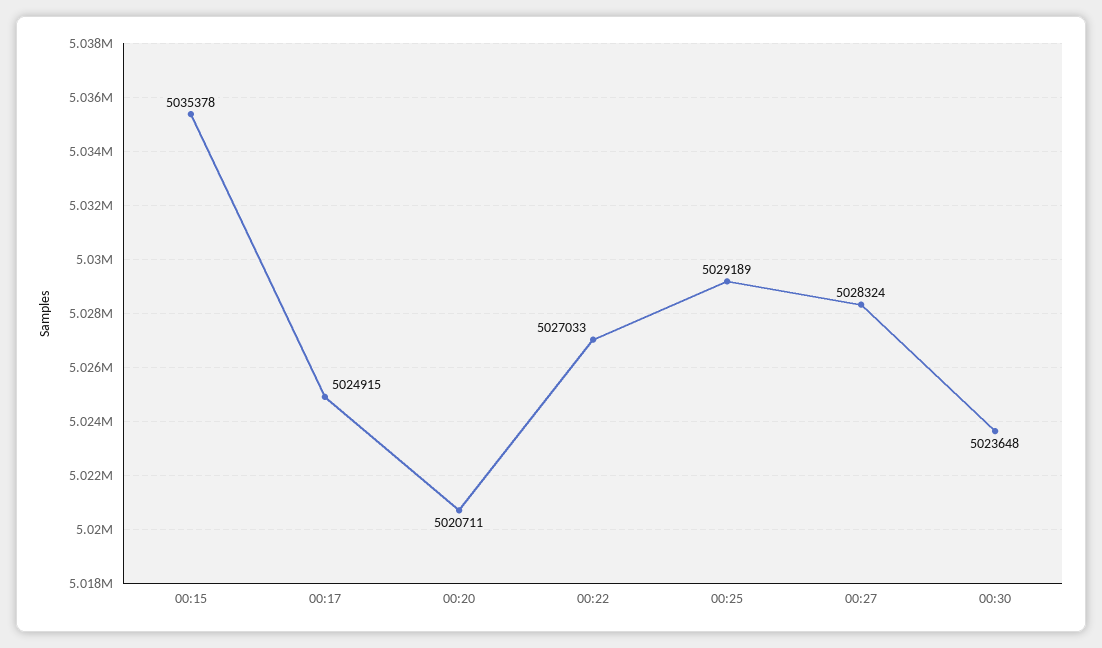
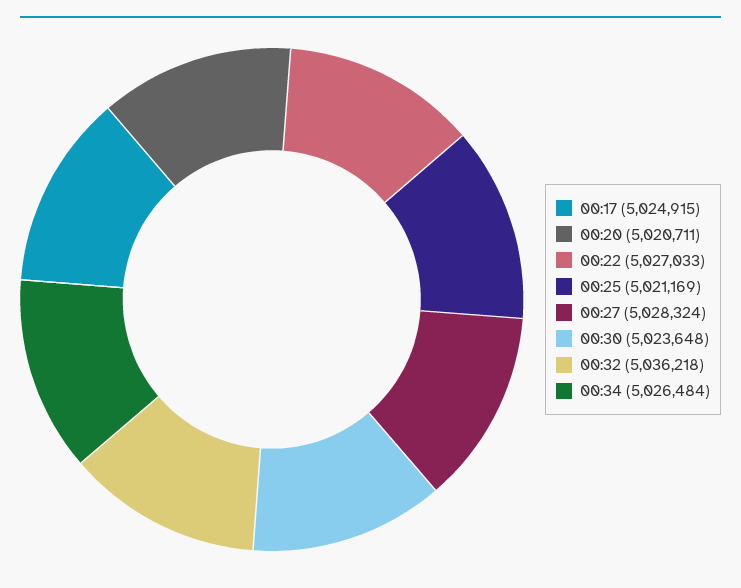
00:15: 5035378 -> none
00:25: 5029189 -> 5021169
00:32: none -> 5036218
00:34: none -> 5026484

